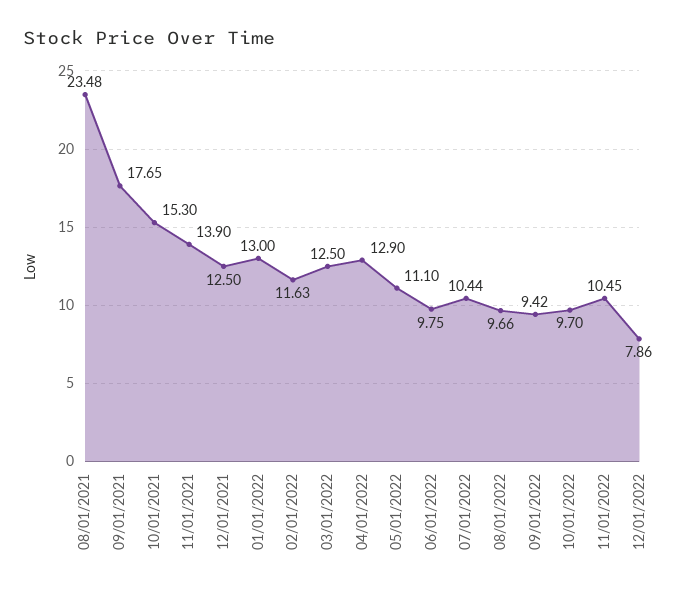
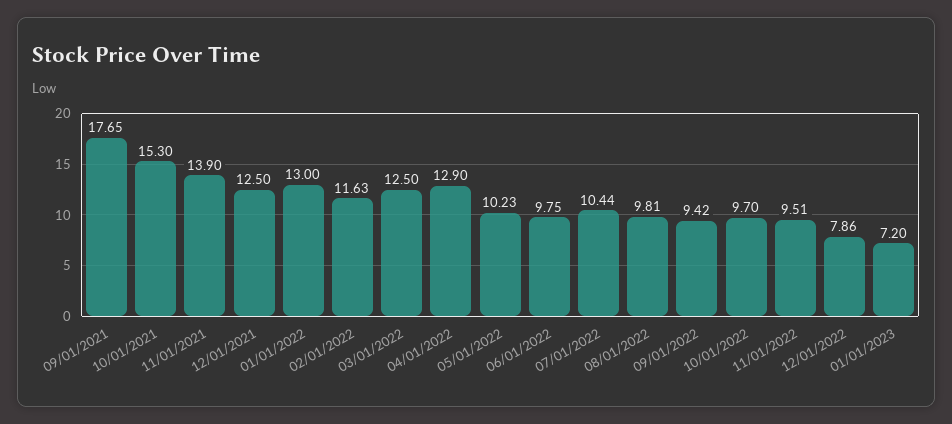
08/01/2021: 23.48 -> none
05/01/2022: 11.1 -> 10.23
08/01/2022: 9.66 -> 9.81
11/01/2022: 10.45 -> 9.51
01/01/2023: none -> 7.2

